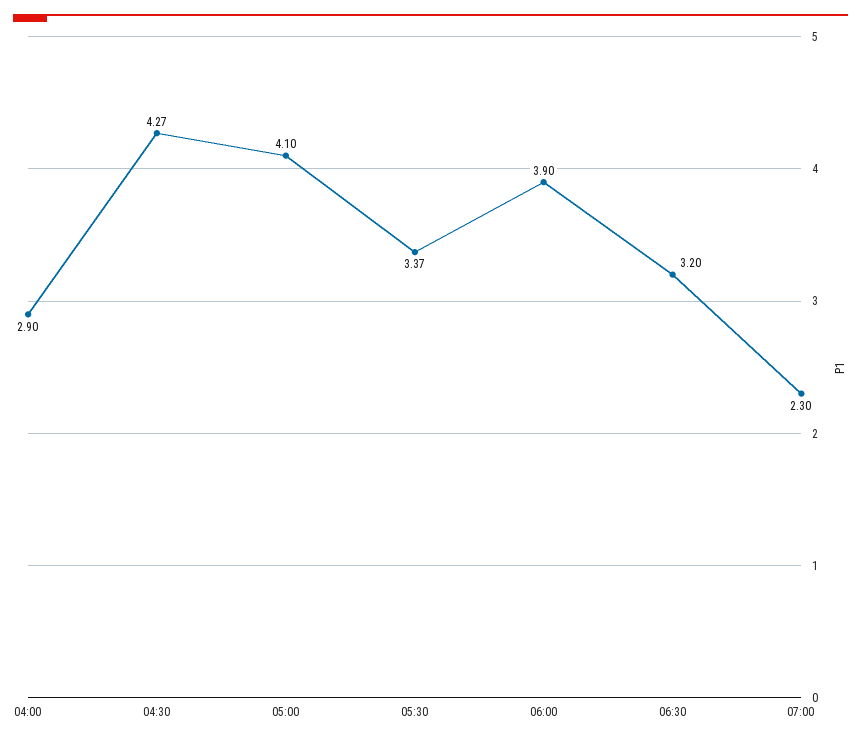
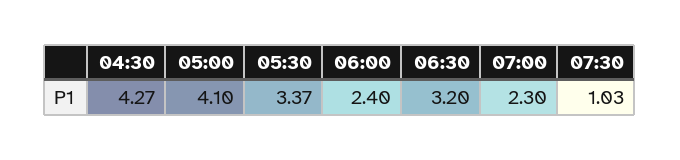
04:00: 2.9 -> none
06:00: 3.9 -> 2.4
07:30: none -> 1.03

